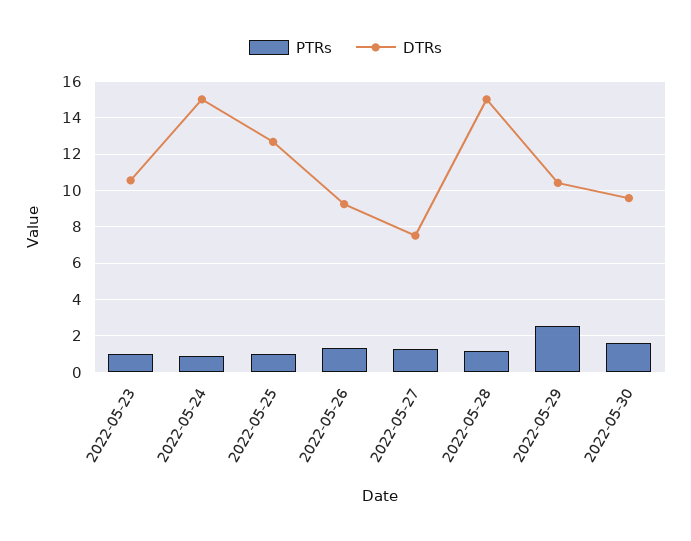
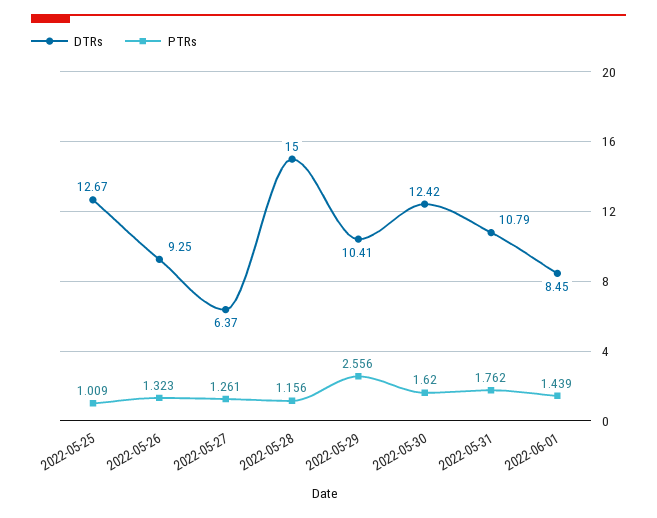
PTRs, 2022-05-23: 1 -> none
DTRs, 2022-05-23: 10.5 -> none
PTRs, 2022-05-24: 1 -> none
DTRs, 2022-05-24: 15 -> none
DTRs, 2022-05-27: 7.5 -> 6.37
DTRs, 2022-05-30: 9.5 -> 12.42
DTRs, 2022-05-31: none -> 10.79
PTRs, 2022-05-31: none -> 1.762
DTRs, 2022-06-01: none -> 8.45
PTRs, 2022-06-01: none -> 1.439

